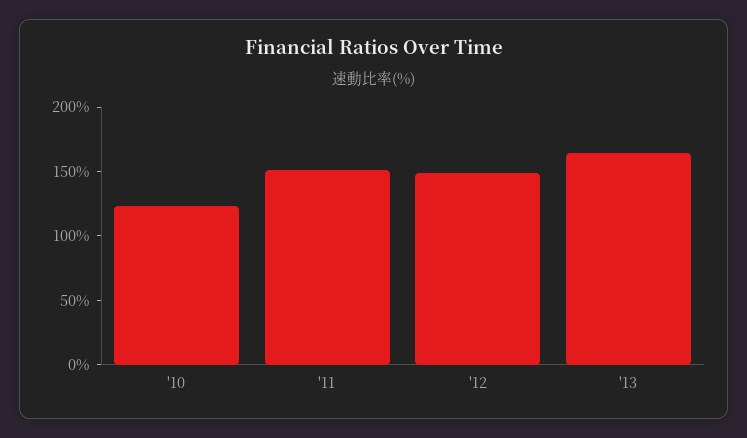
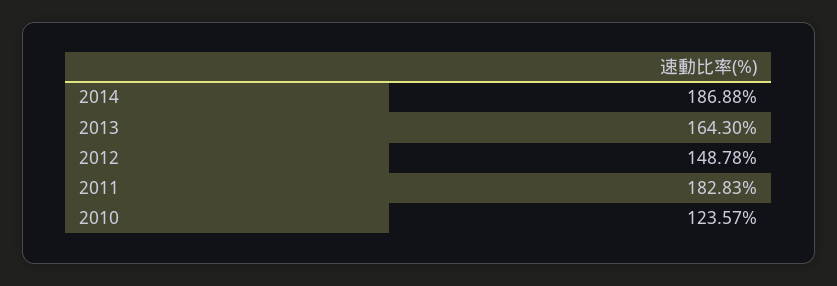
'11: 150 -> 182.83
2014: none -> 186.88

